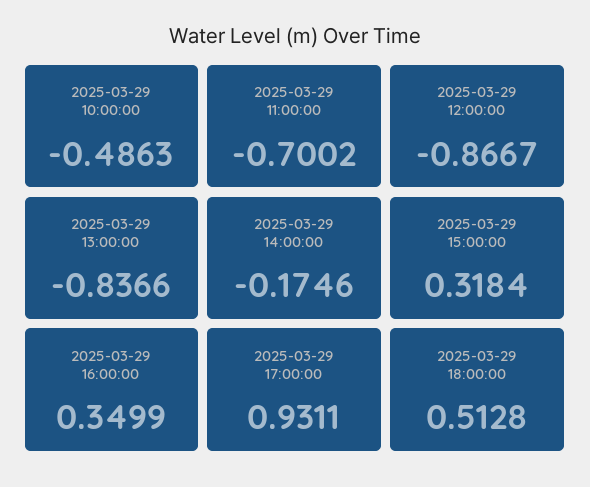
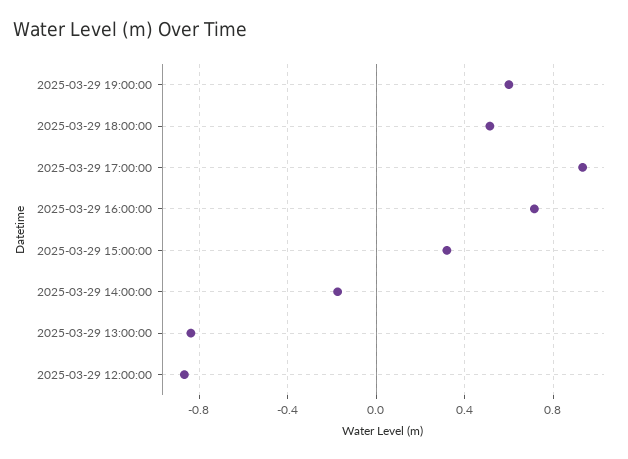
2025-03-29 10:00:00: -0.4863 -> none
2025-03-29 11:00:00: -0.7002 -> none
2025-03-29 16:00:00: 0.3499 -> 0.7
2025-03-29 19:00:00: none -> 0.6

